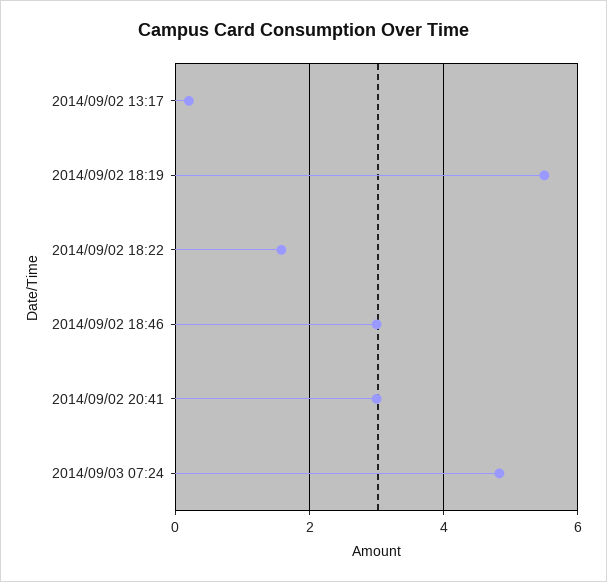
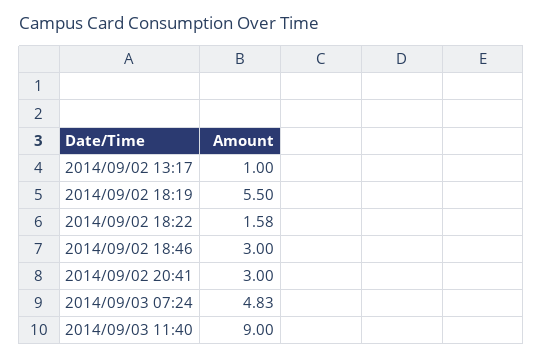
2014/09/02 13:17: 0.2 -> 1
2014/09/03 11:40: none -> 9

